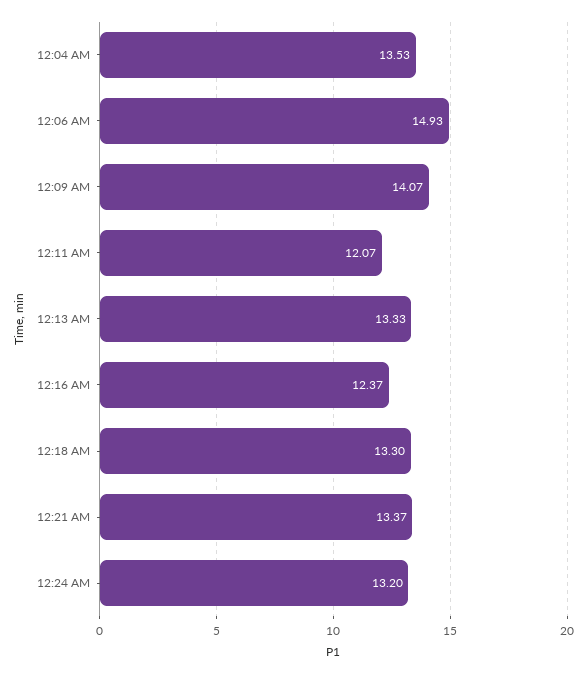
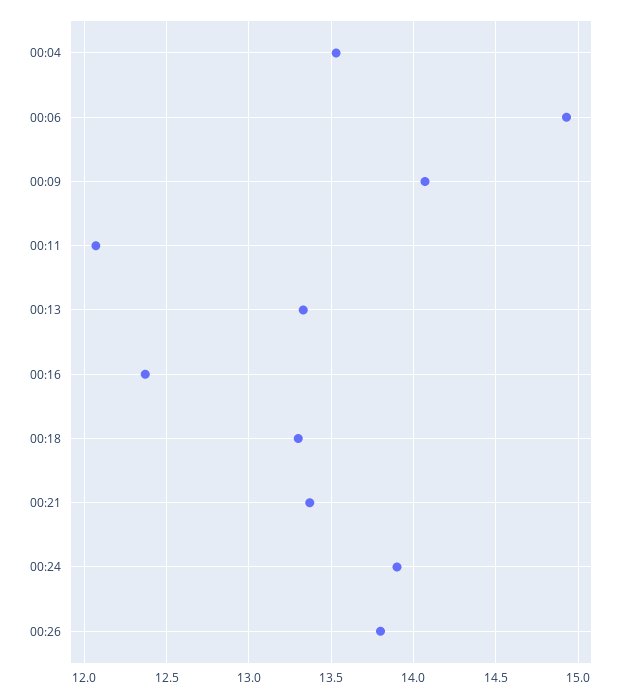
12:24 AM: 13.2 -> 13.9
00:26: none -> 13.8

